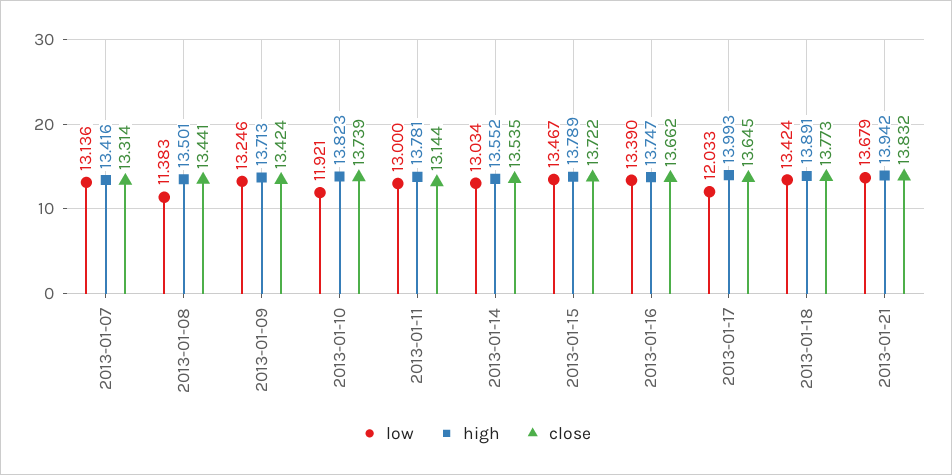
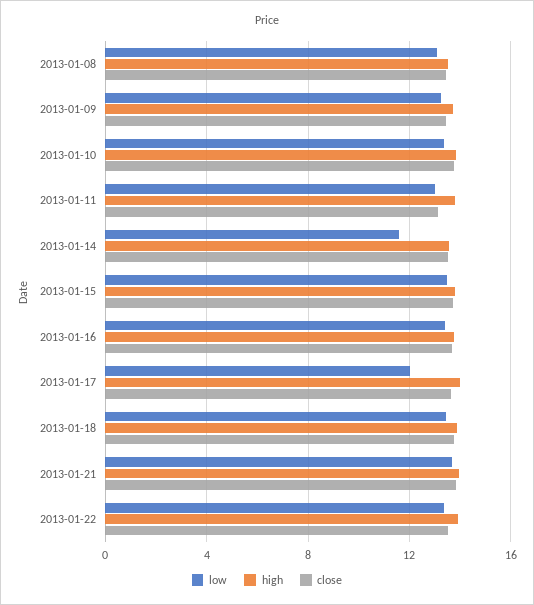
low, 2013-01-07: 13.136 -> none
high, 2013-01-07: 13.416 -> none
close, 2013-01-07: 13.314 -> none
low, 2013-01-08: 11.383 -> 13
low, 2013-01-10: 11.921 -> 13.5
low, 2013-01-14: 13.034 -> 11.5
low, 2013-01-22: none -> 13.5
high, 2013-01-22: none -> 14
close, 2013-01-22: none -> 13.5

